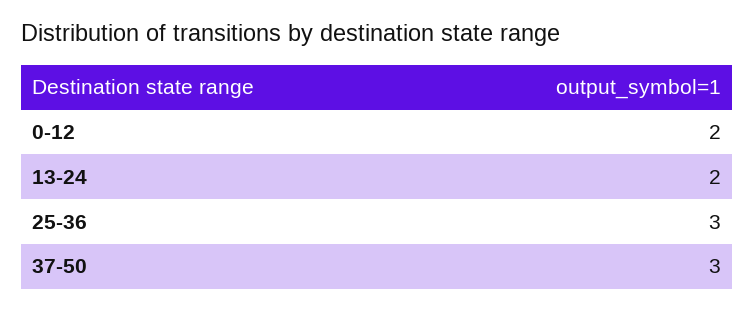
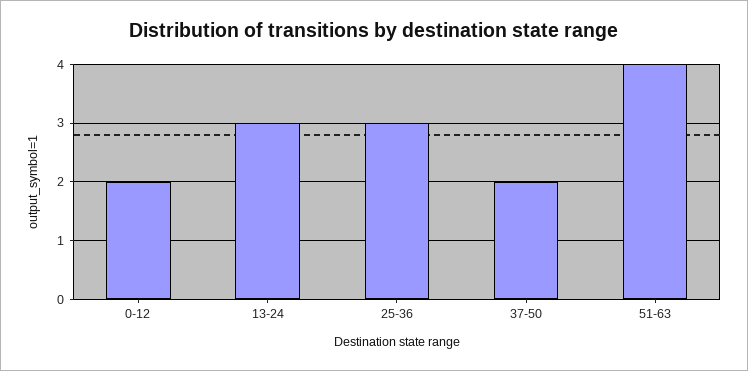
13-24: 2 -> 3
37-50: 3 -> 2
51-63: none -> 4

